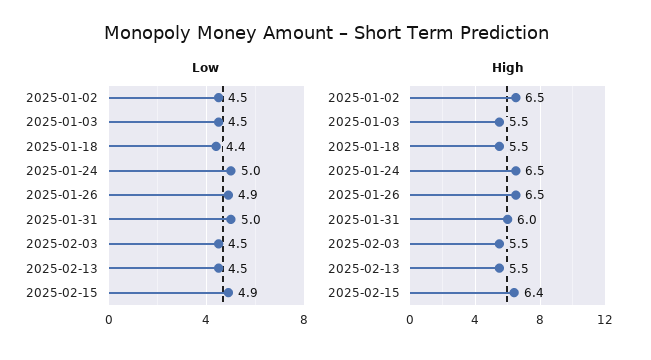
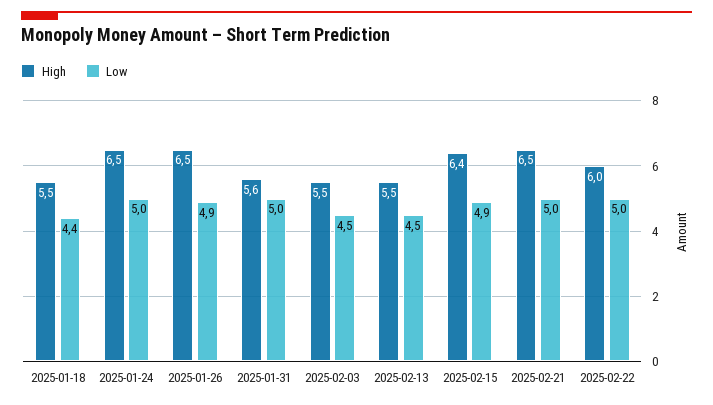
Low, 2025-01-02: 4.5 -> none
Low, 2025-01-03: 4.5 -> none
High, 2025-01-02: 6.5 -> none
High, 2025-01-03: 5.5 -> none
High, 2025-01-31: 6 -> 5.6
High, 2025-02-21: none -> 6.5
Low, 2025-02-21: none -> 5
High, 2025-02-22: none -> 6
Low, 2025-02-22: none -> 5

